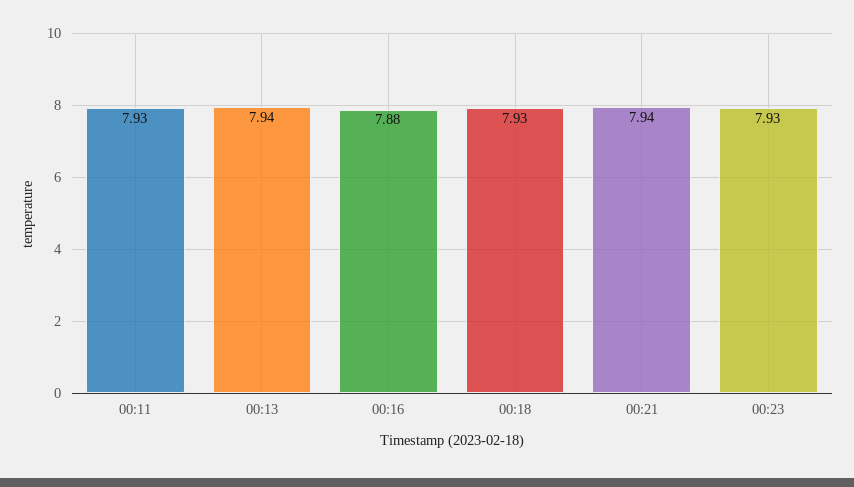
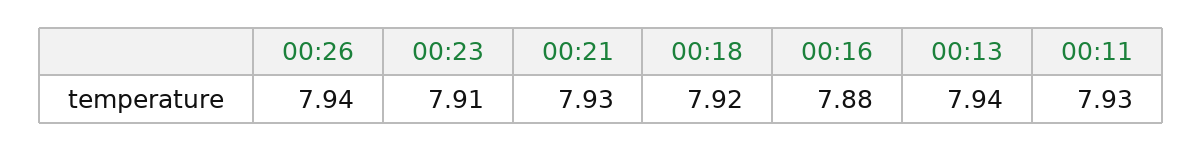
00:18: 7.93 -> 7.92
00:21: 7.94 -> 7.93
00:23: 7.93 -> 7.91
00:26: none -> 7.94

